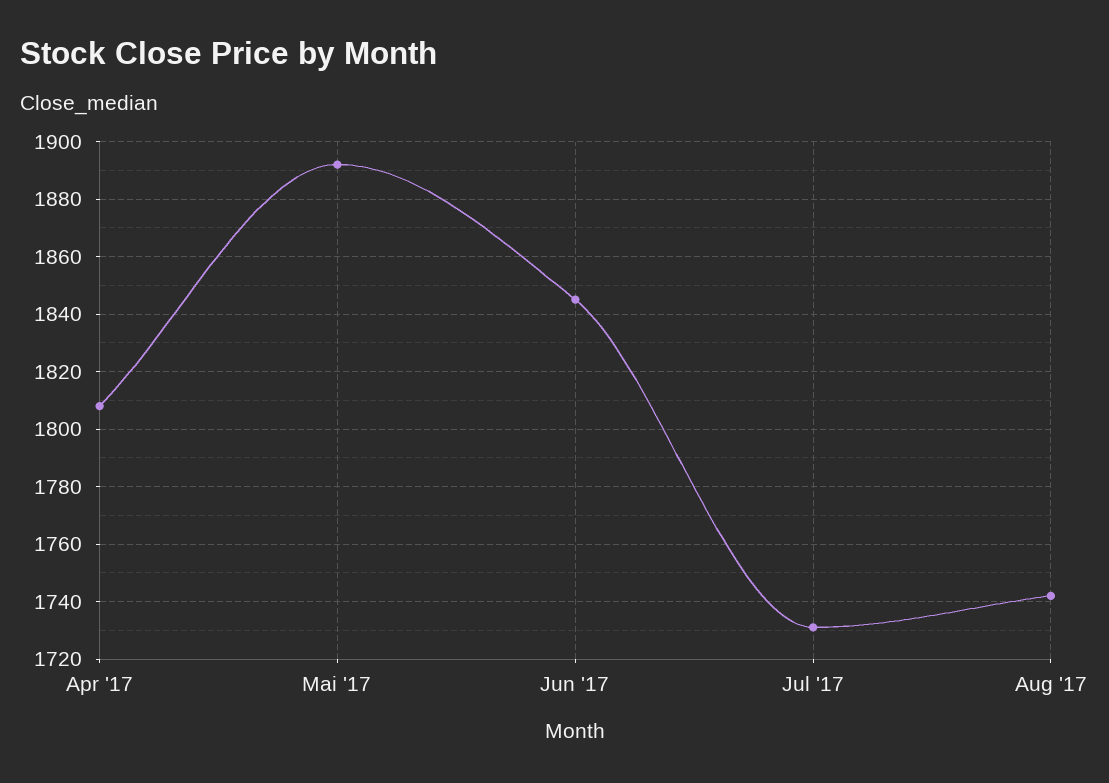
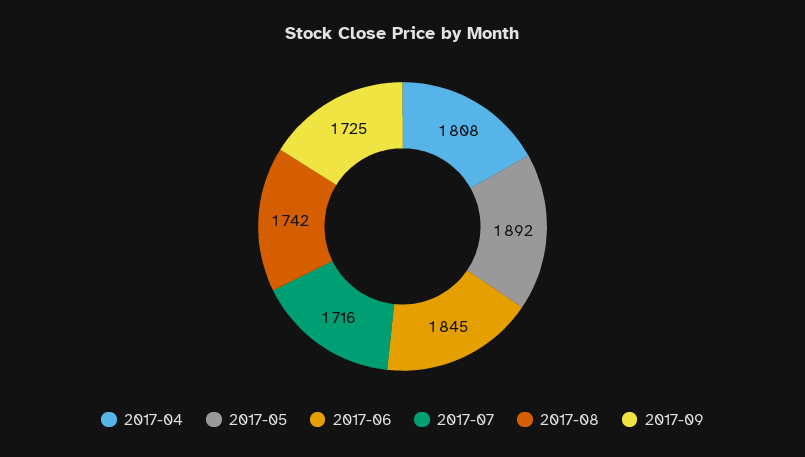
Jul '17: 1730 -> 1716
2017-09: none -> 1725

